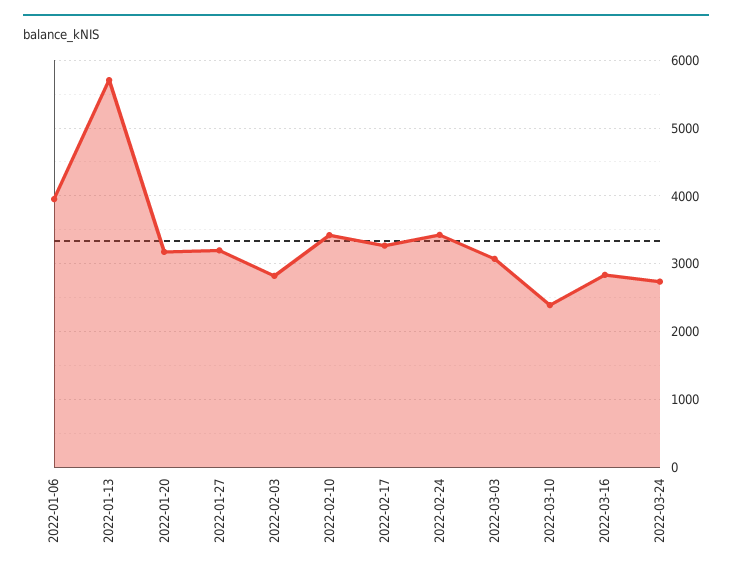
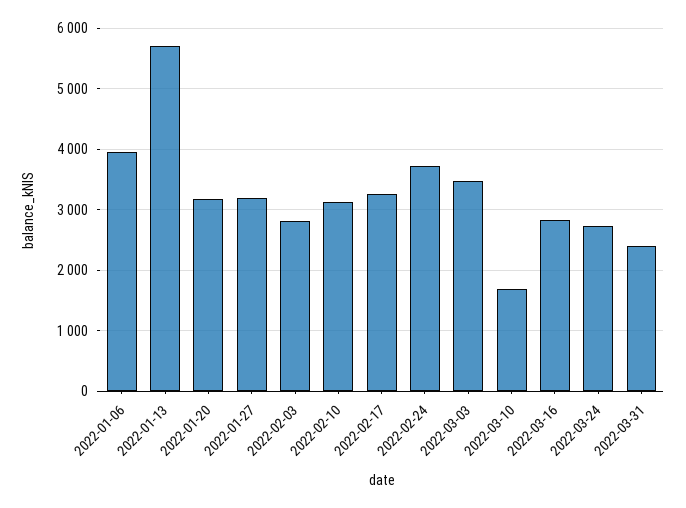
2022-02-10: 3400 -> 3100
2022-02-24: 3400 -> 3700
2022-03-03: 3100 -> 3500
2022-03-10: 2400 -> 1700
2022-03-31: none -> 2400

